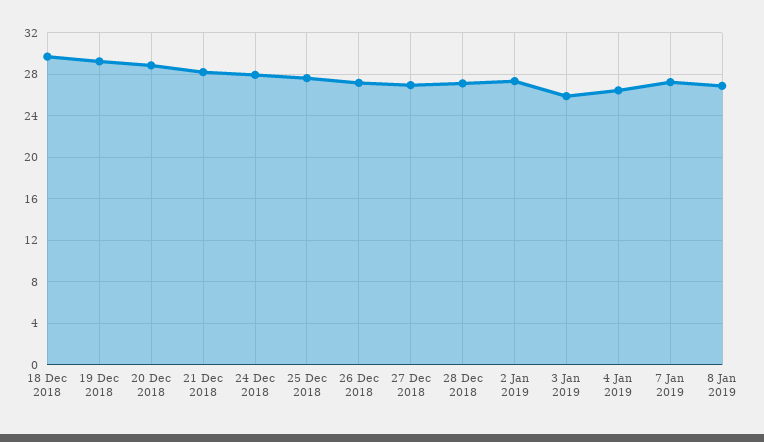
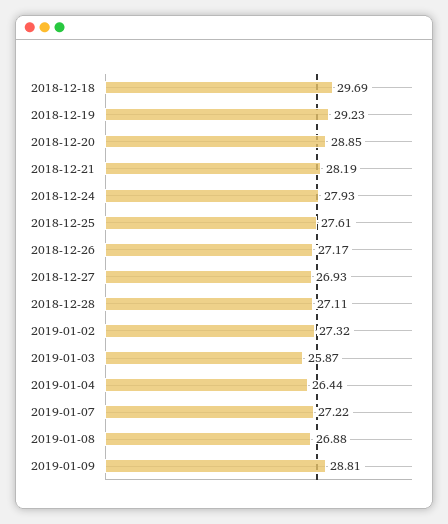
2019-01-09: none -> 28.81

